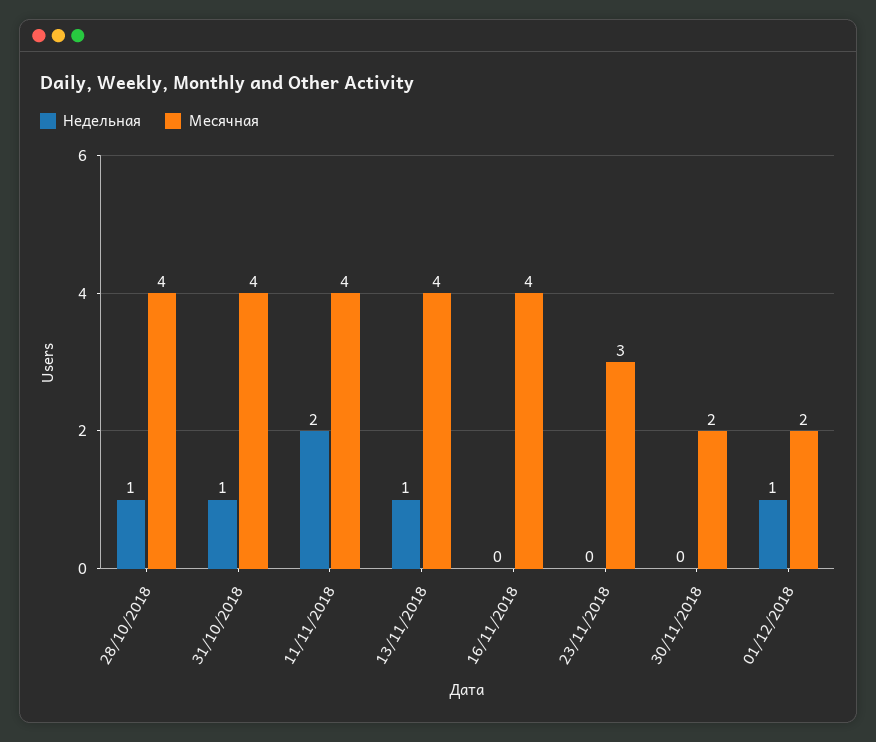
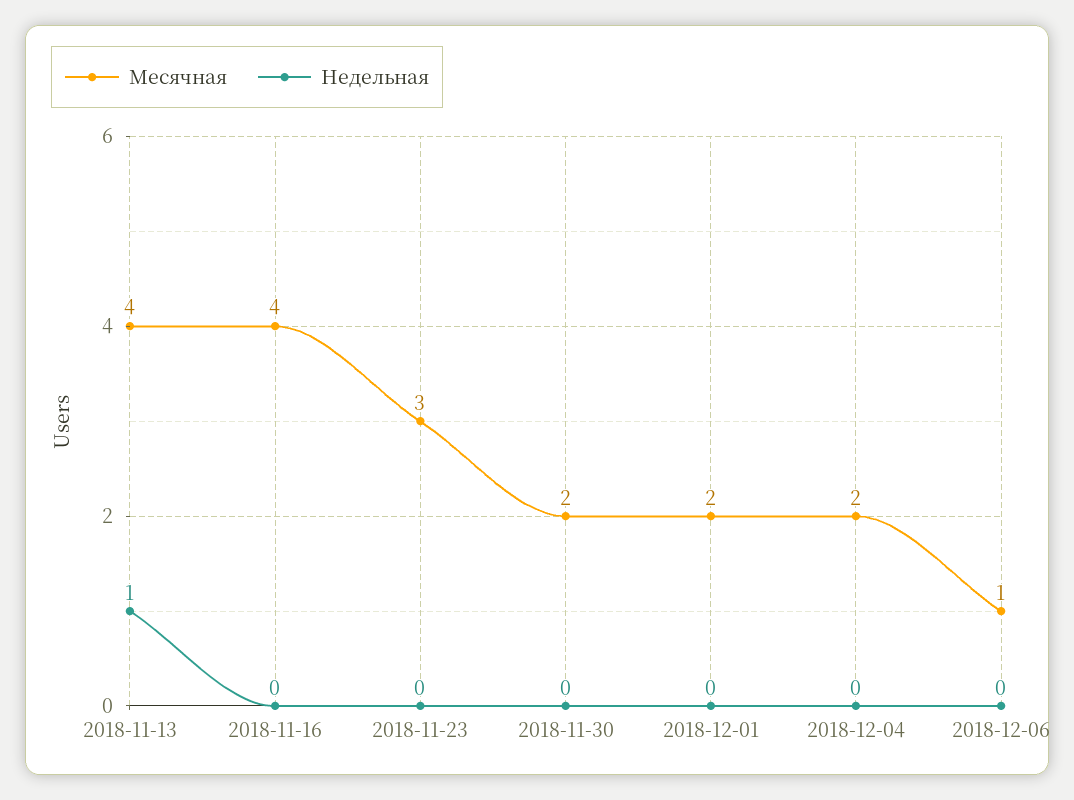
Недельная, 28/10/2018: 1 -> none
Месячная, 28/10/2018: 4 -> none
Недельная, 31/10/2018: 1 -> none
Месячная, 31/10/2018: 4 -> none
Недельная, 11/11/2018: 2 -> none
Месячная, 11/11/2018: 4 -> none
Недельная, 01/12/2018: 1 -> 0
Месячная, 2018-12-04: none -> 2
Недельная, 2018-12-04: none -> 0
Месячная, 2018-12-06: none -> 1
Недельная, 2018-12-06: none -> 0

